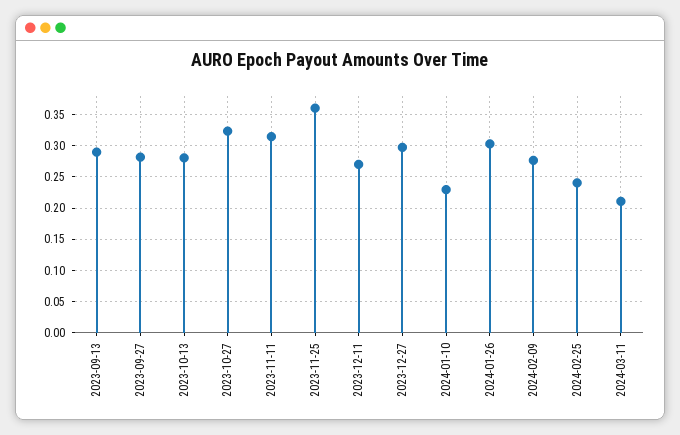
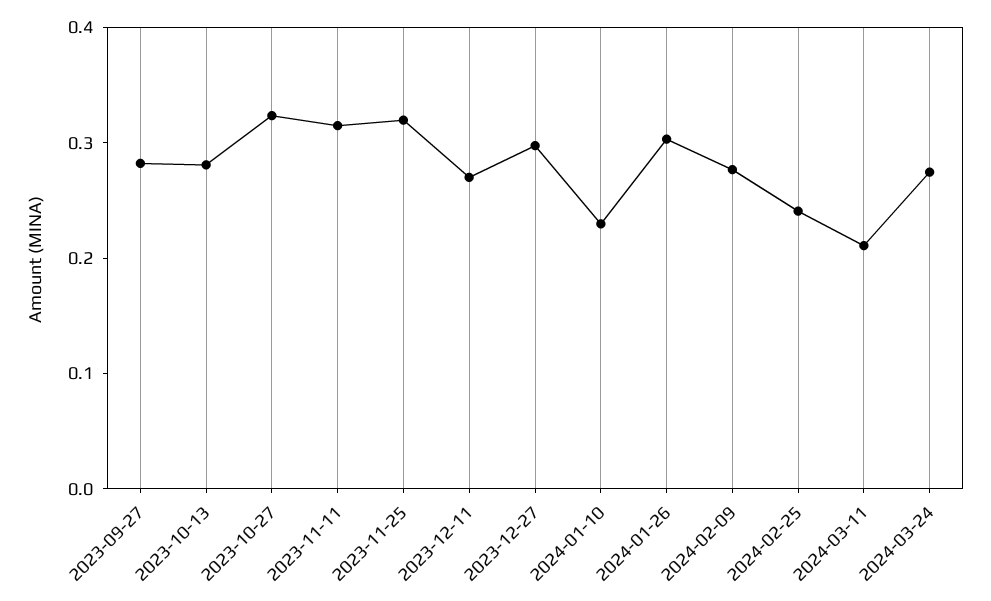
2023-09-13: 0.29 -> none
2023-11-25: 0.36 -> 0.32
2024-03-24: none -> 0.28

